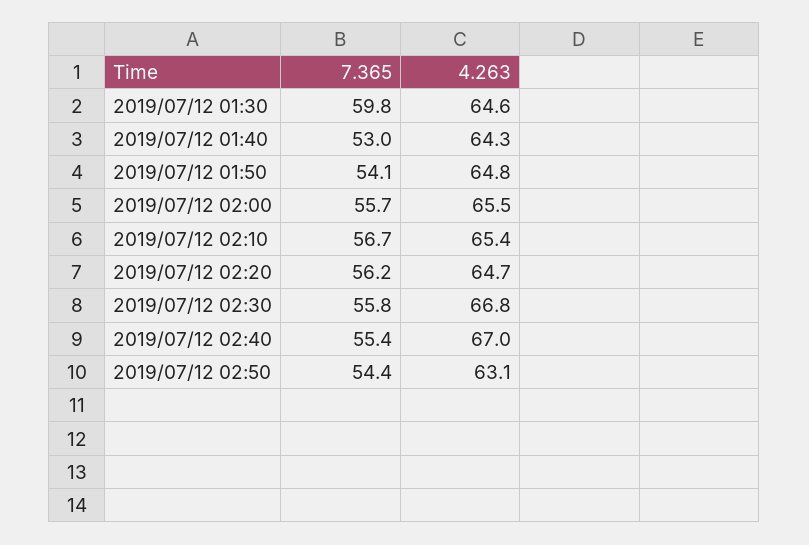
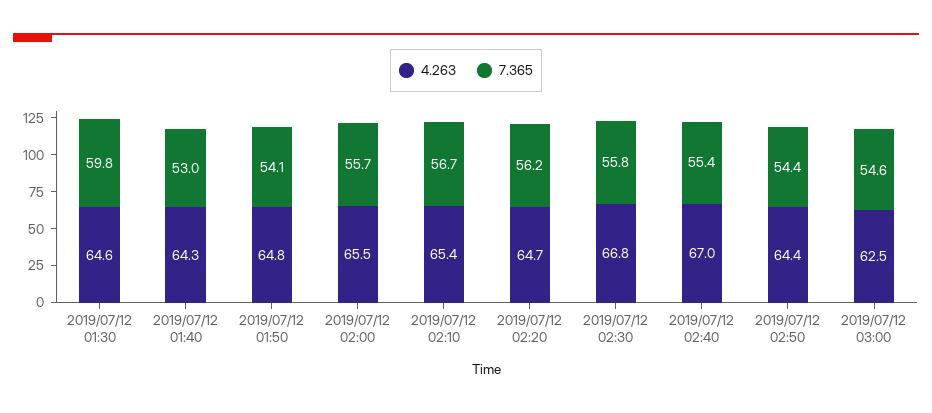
4.263, 2019/07/12 02:50: 63.1 -> 64.4
4.263, 2019/07/12 03:00: none -> 62.5
7.365, 2019/07/12 03:00: none -> 54.6

